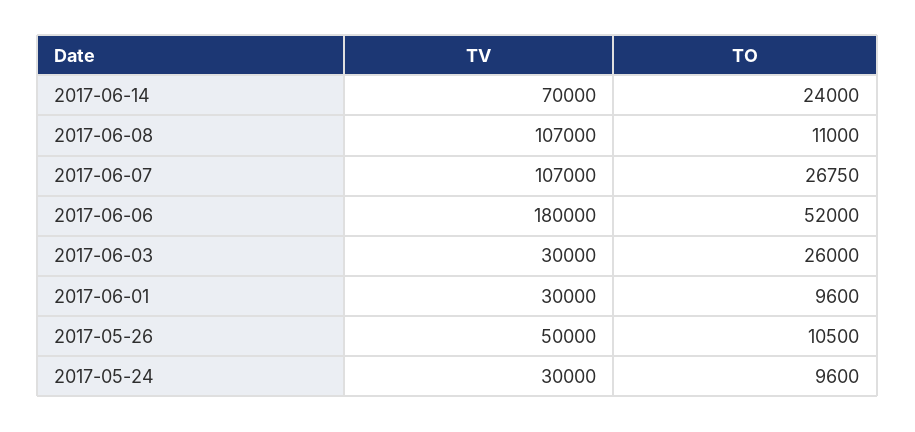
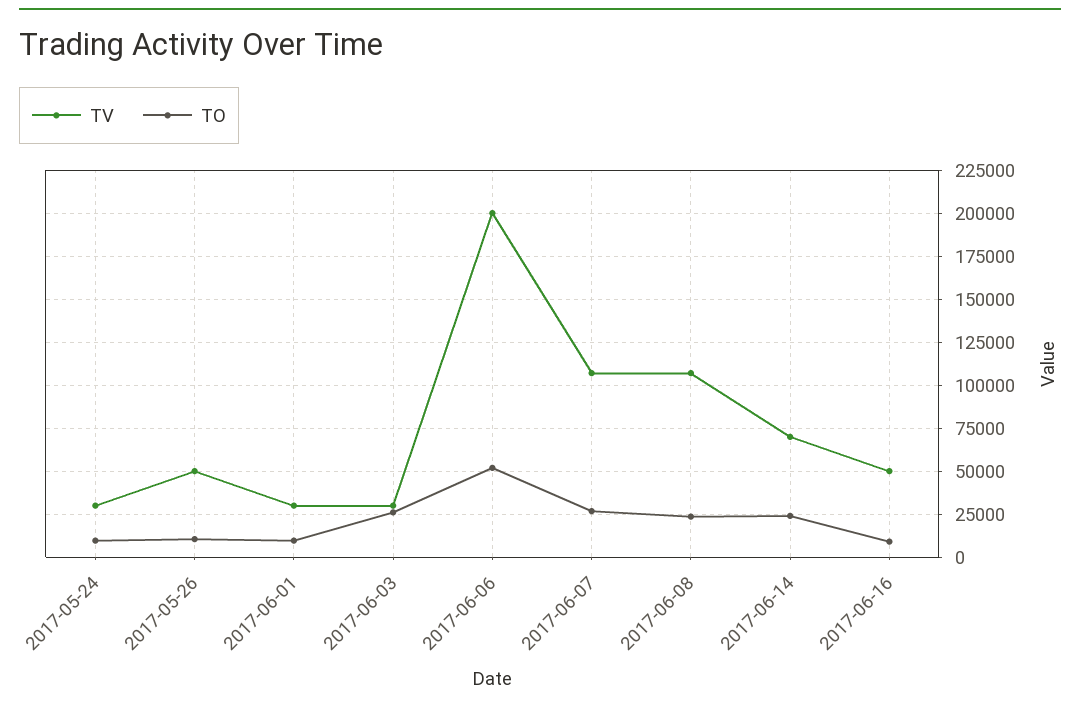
TO, 2017-06-08: 11000 -> 25000
TV, 2017-06-06: 180000 -> 200000
TV, 2017-06-16: none -> 50000
TO, 2017-06-16: none -> 10000

